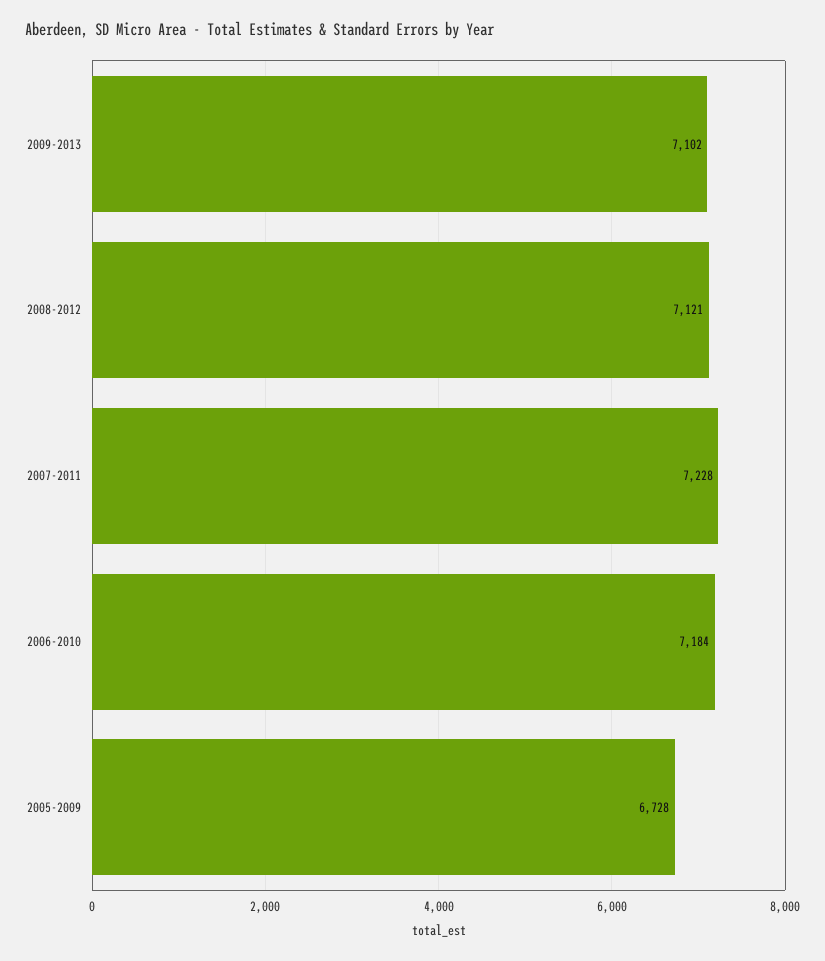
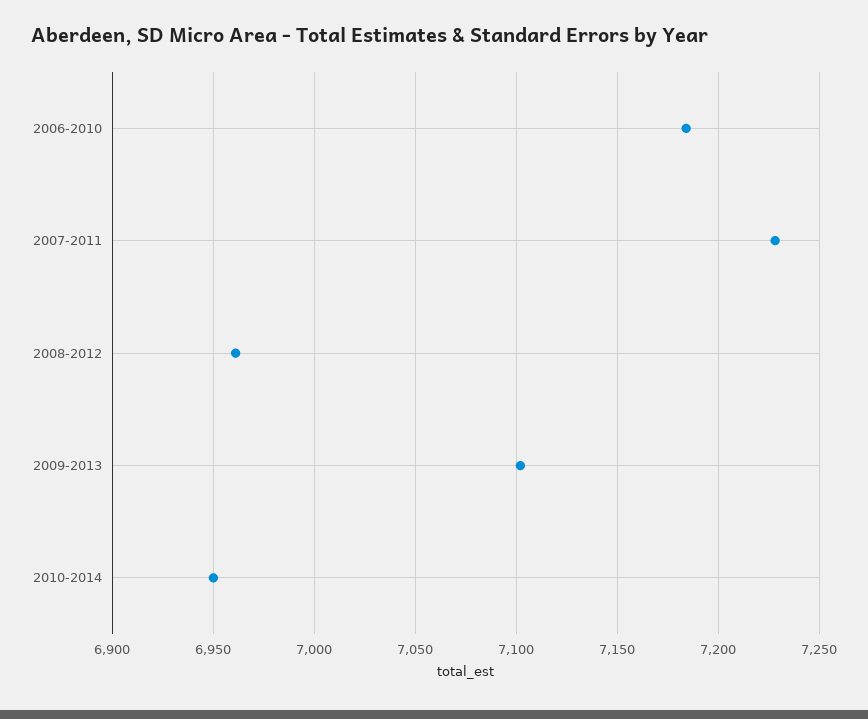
2008-2012: 7121 -> 6960
2005-2009: 6728 -> none
2010-2014: none -> 6950

